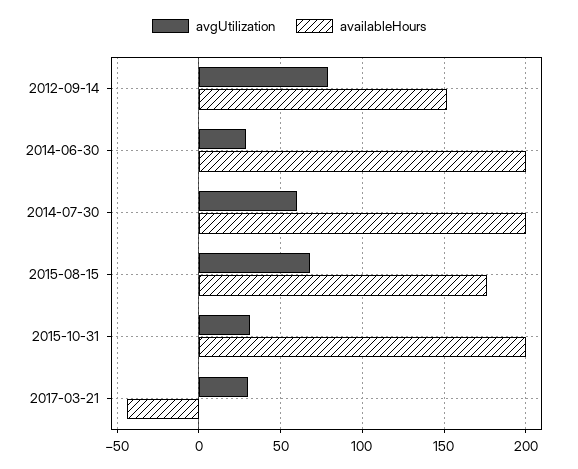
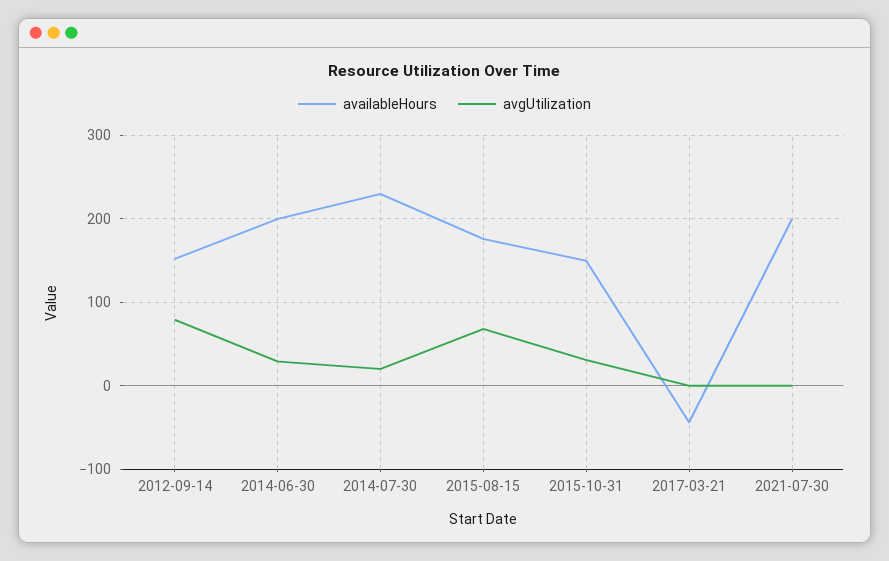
avgUtilization, 2014-07-30: 60 -> 20
availableHours, 2014-07-30: 200 -> 230
availableHours, 2015-10-31: 200 -> 150
avgUtilization, 2017-03-21: 30 -> 0
availableHours, 2021-07-30: none -> 200
avgUtilization, 2021-07-30: none -> 0

